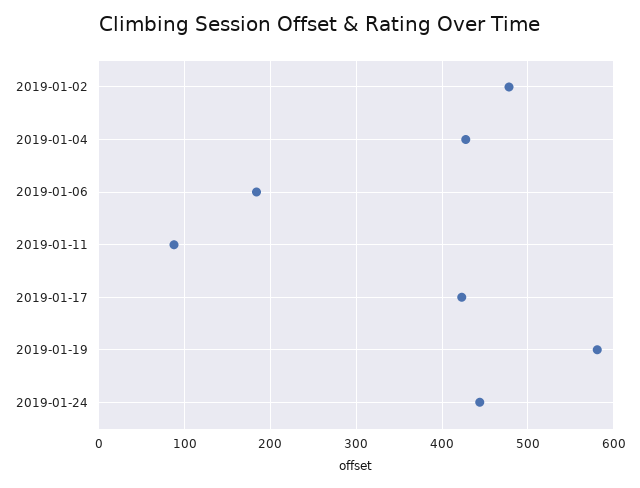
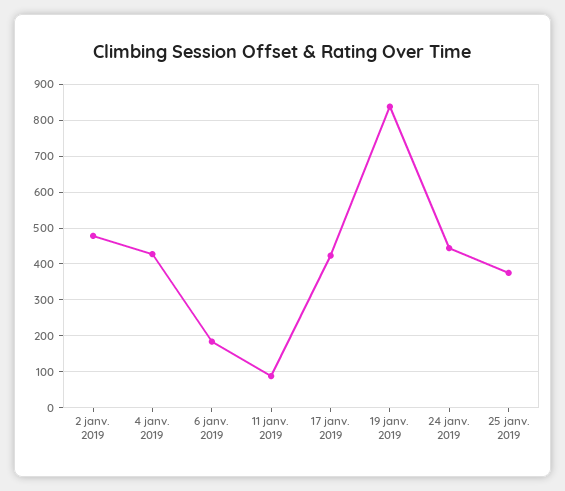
2019-01-19: 580 -> 840
25 janv. 2019: none -> 380

